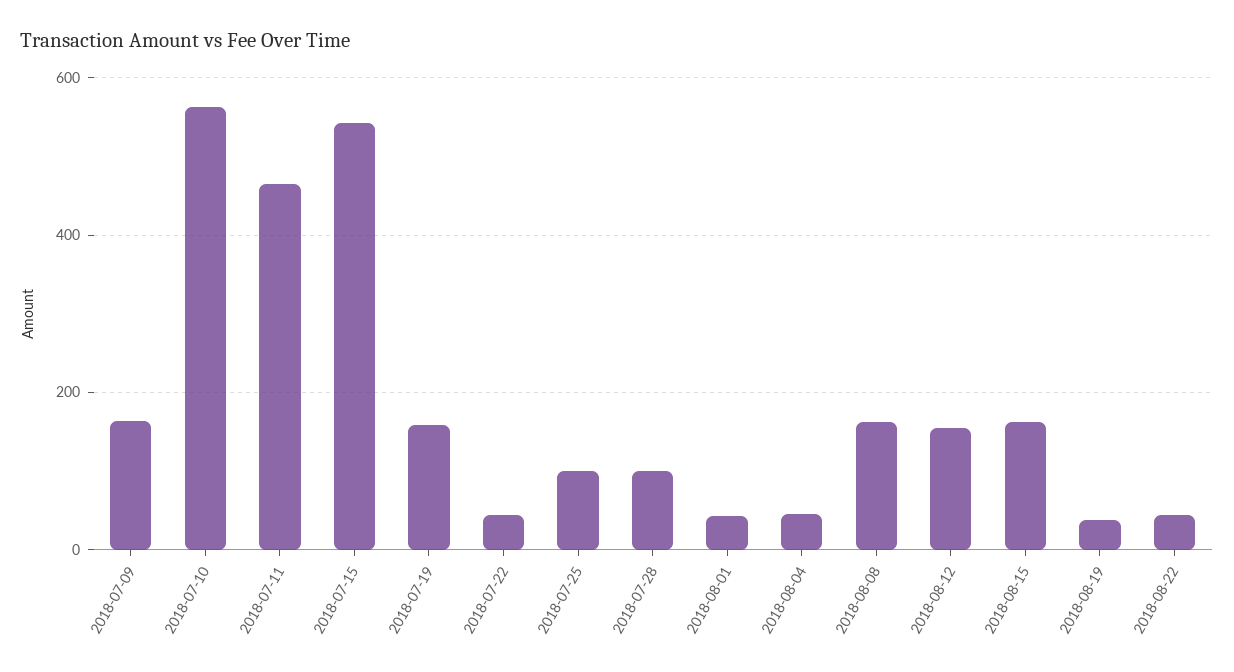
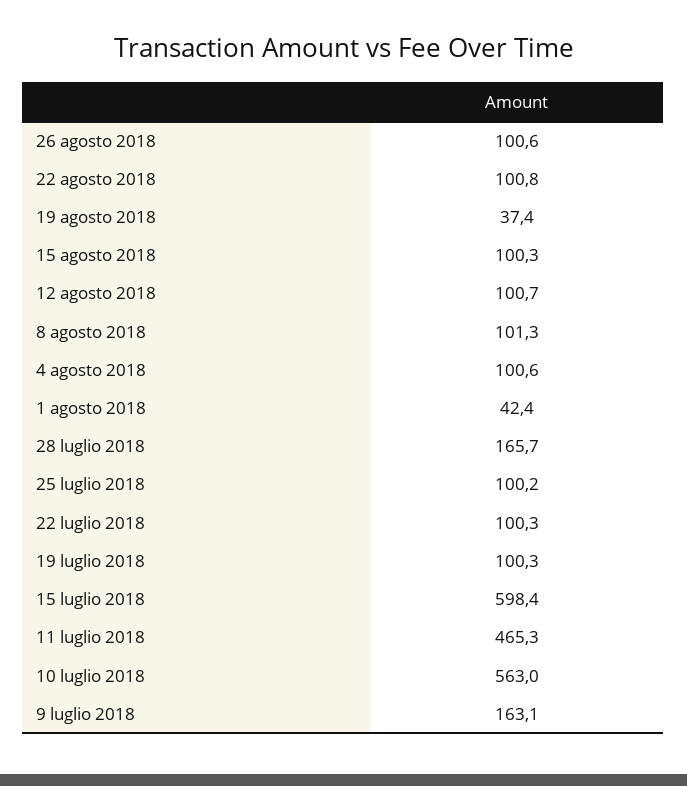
2018-07-15: 540 -> 598.4
2018-07-19: 160 -> 100.3
2018-07-22: 40 -> 100.3
2018-07-28: 100 -> 165.7
2018-08-04: 40 -> 100.6
2018-08-08: 160 -> 101.3
2018-08-12: 160 -> 100.7
2018-08-15: 160 -> 100.3
2018-08-22: 40 -> 100.8
26 agosto 2018: none -> 100.6

